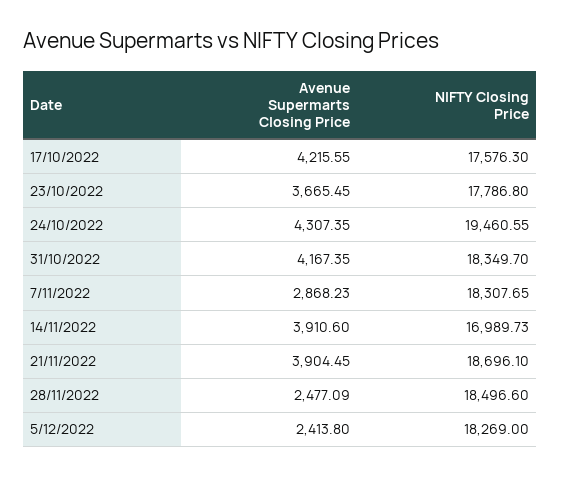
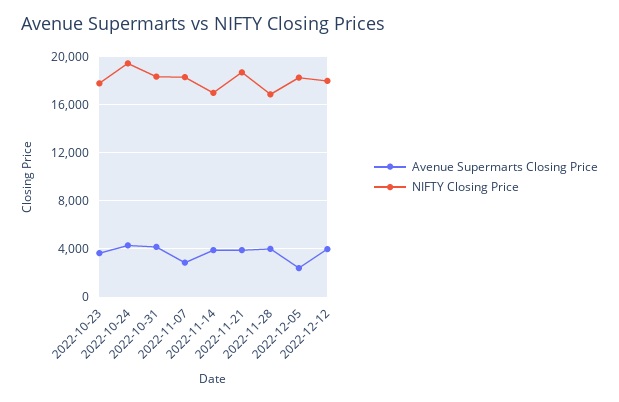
Avenue Supermarts Closing Price, 17/10/2022: 4215.55 -> none
NIFTY Closing Price, 17/10/2022: 17576.3 -> none
Avenue Supermarts Closing Price, 28/11/2022: 2477.09 -> 4000
NIFTY Closing Price, 28/11/2022: 18496.6 -> 17000
Avenue Supermarts Closing Price, 2022-12-12: none -> 4000
NIFTY Closing Price, 2022-12-12: none -> 18000

